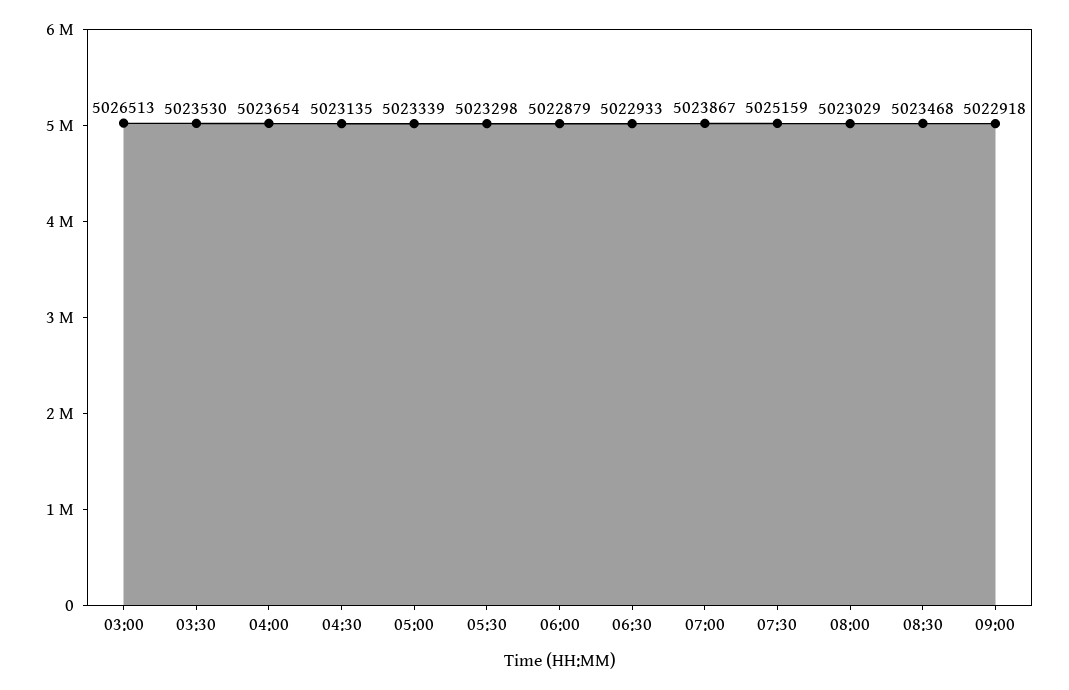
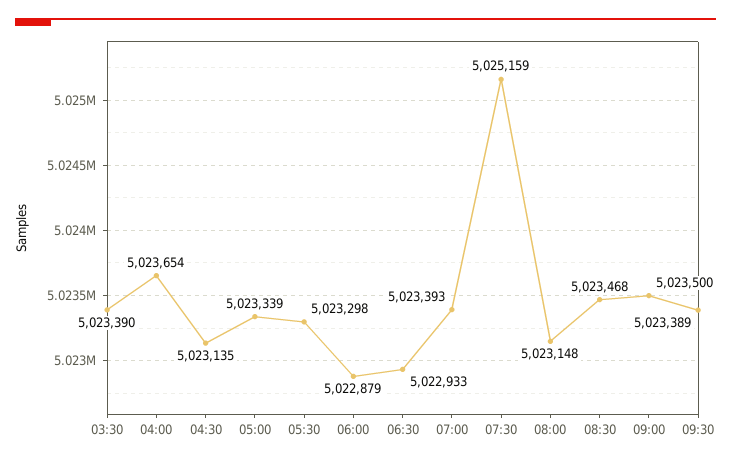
03:00: 5026513 -> none
03:30: 5023530 -> 5023390
07:00: 5023867 -> 5023393
08:00: 5023029 -> 5023148
09:00: 5022918 -> 5023500
09:30: none -> 5023389

